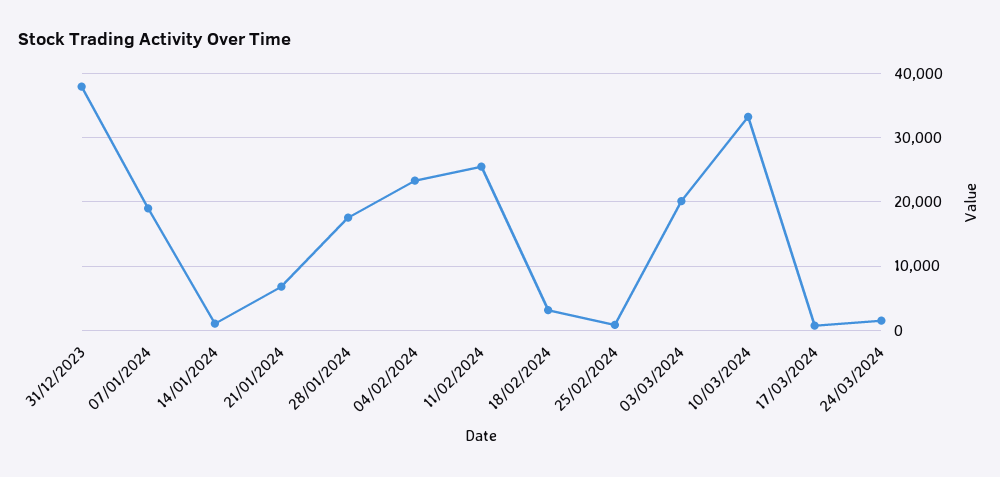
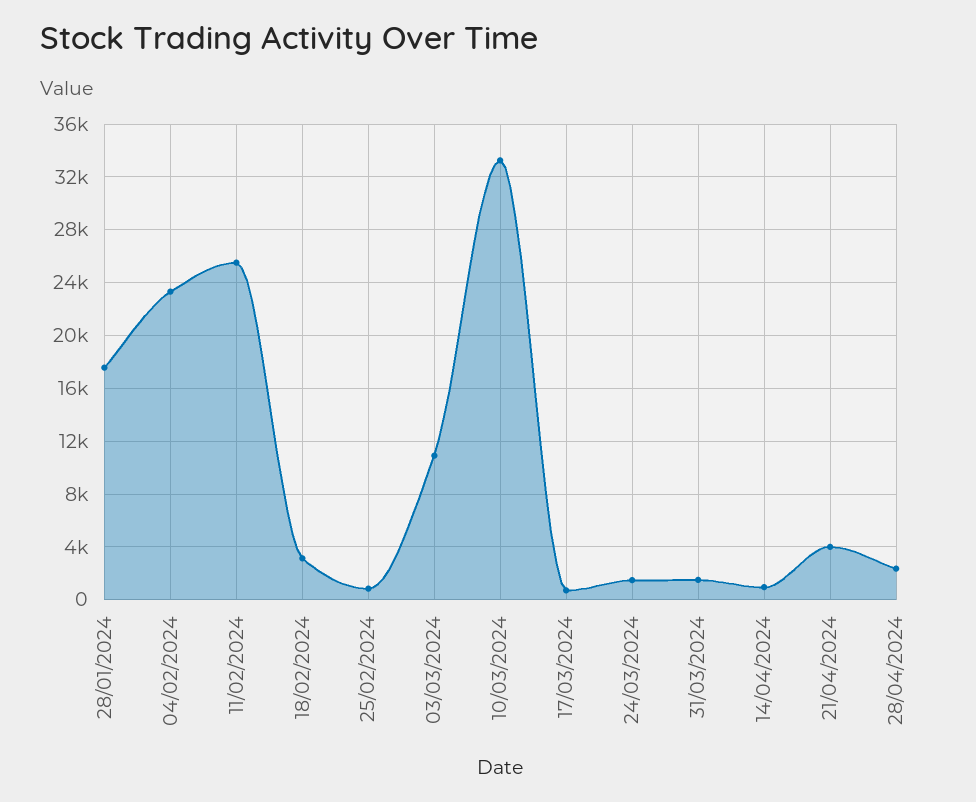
31/12/2023: 38000 -> none
07/01/2024: 19000 -> none
14/01/2024: 1000 -> none
21/01/2024: 7000 -> none
03/03/2024: 20000 -> 11000
31/03/2024: none -> 1500
14/04/2024: none -> 1000
21/04/2024: none -> 4000
28/04/2024: none -> 2500

